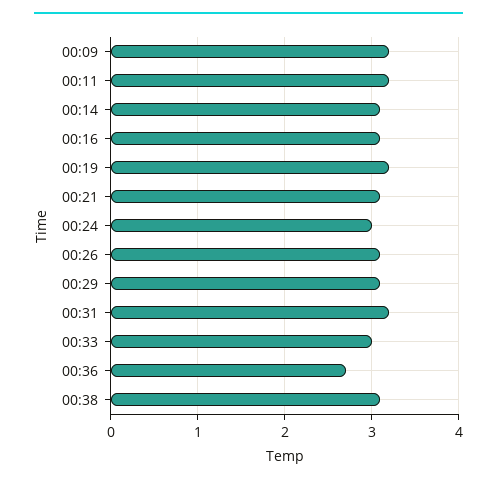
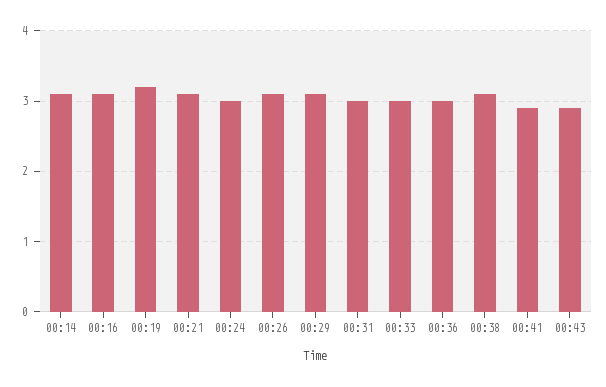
00:09: 3.2 -> none
00:11: 3.2 -> none
00:31: 3.2 -> 3
00:36: 2.7 -> 3
00:41: none -> 2.9
00:43: none -> 2.9

